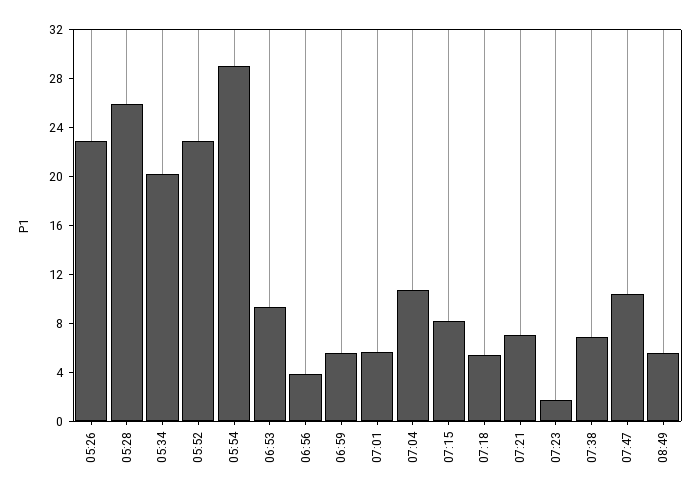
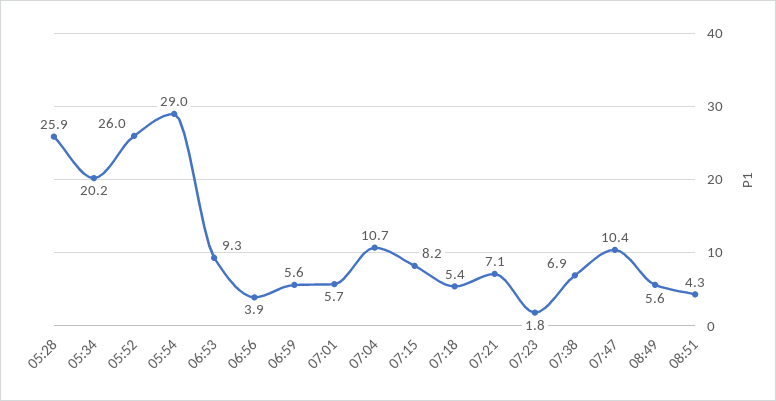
05:26: 23 -> none
05:52: 23 -> 26
08:51: none -> 4.3

